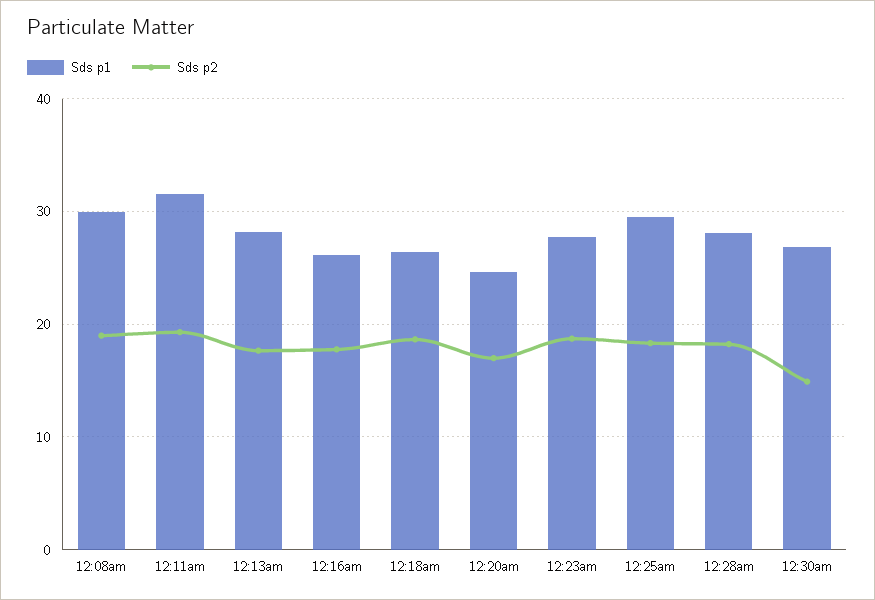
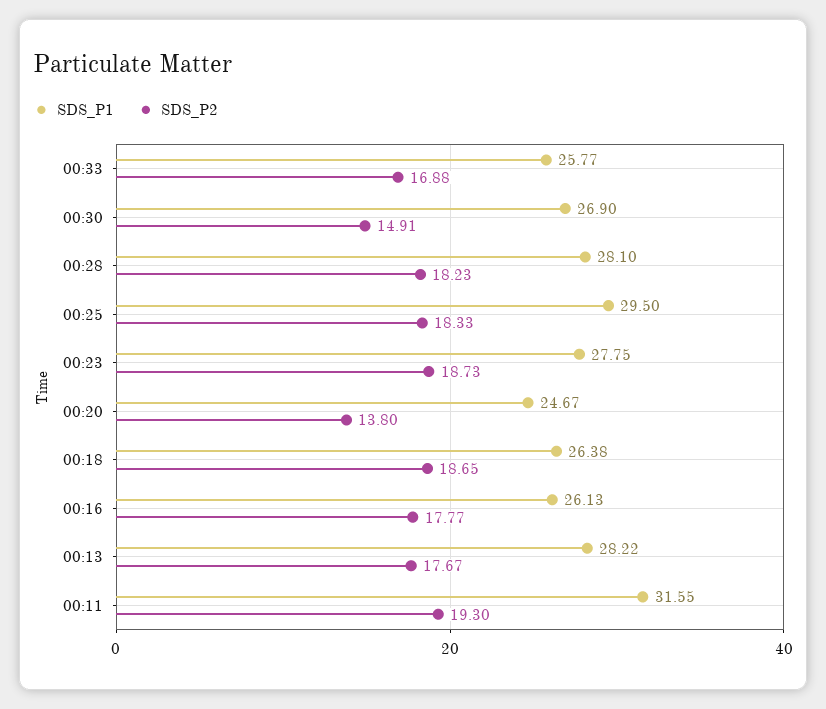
Sds p1, 12:08am: 30 -> none
Sds p2, 12:08am: 19 -> none
Sds p2, 12:20am: 17 -> 13.8
Sds p1, 00:33: none -> 25.77
Sds p2, 00:33: none -> 16.88

